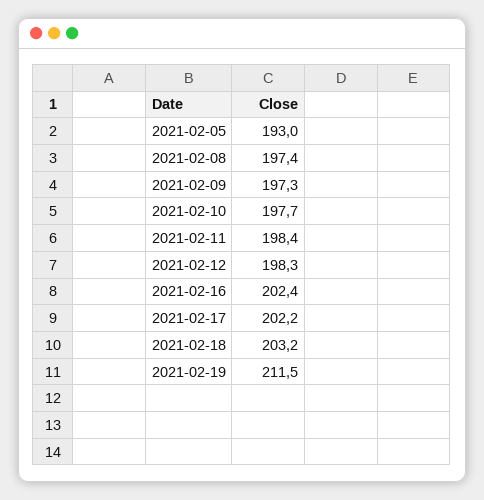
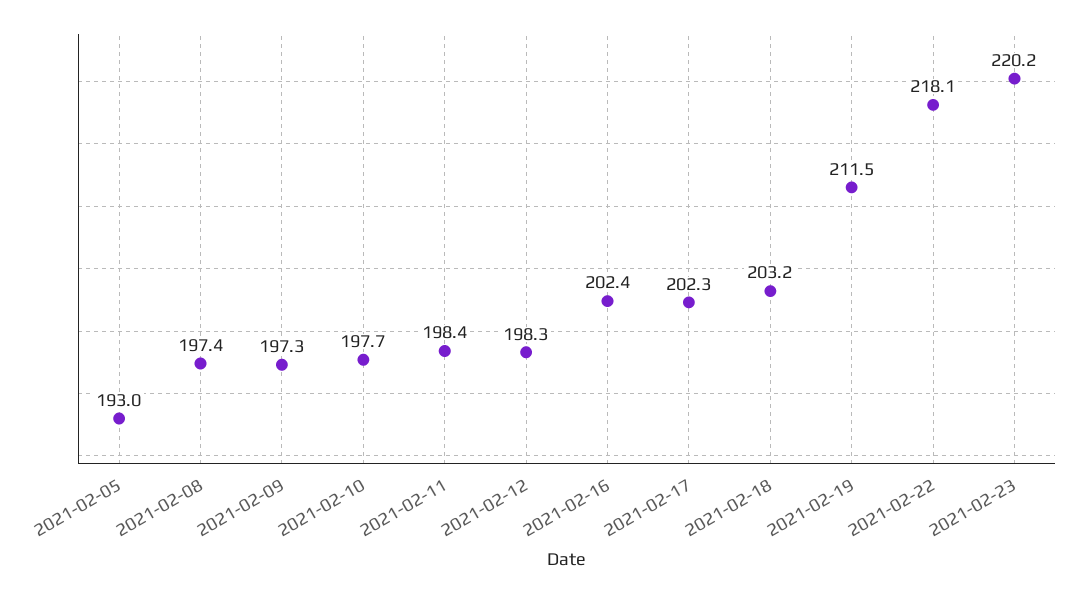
2021-02-17: 202.2 -> 202.3
2021-02-22: none -> 218.1
2021-02-23: none -> 220.2

